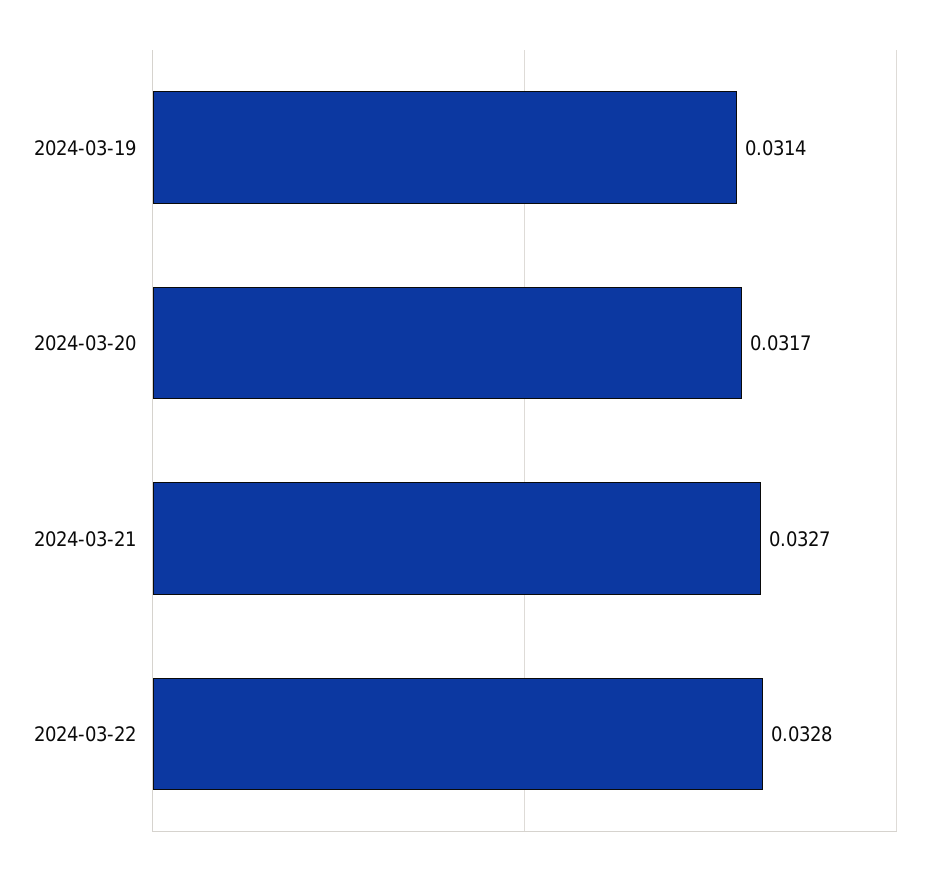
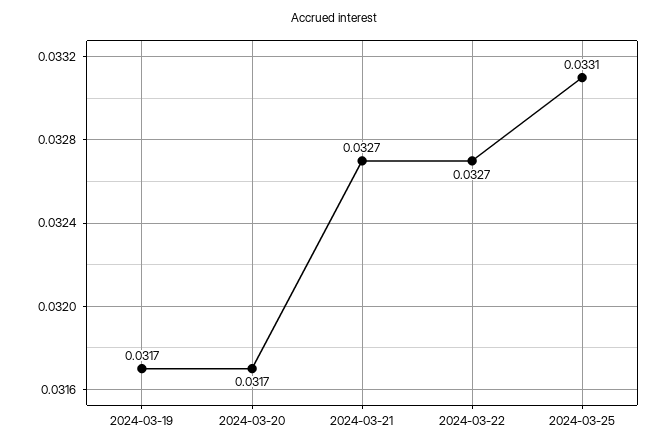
2024-03-19: 0.0314 -> 0.0317
2024-03-22: 0.0328 -> 0.0327
2024-03-25: none -> 0.0331

